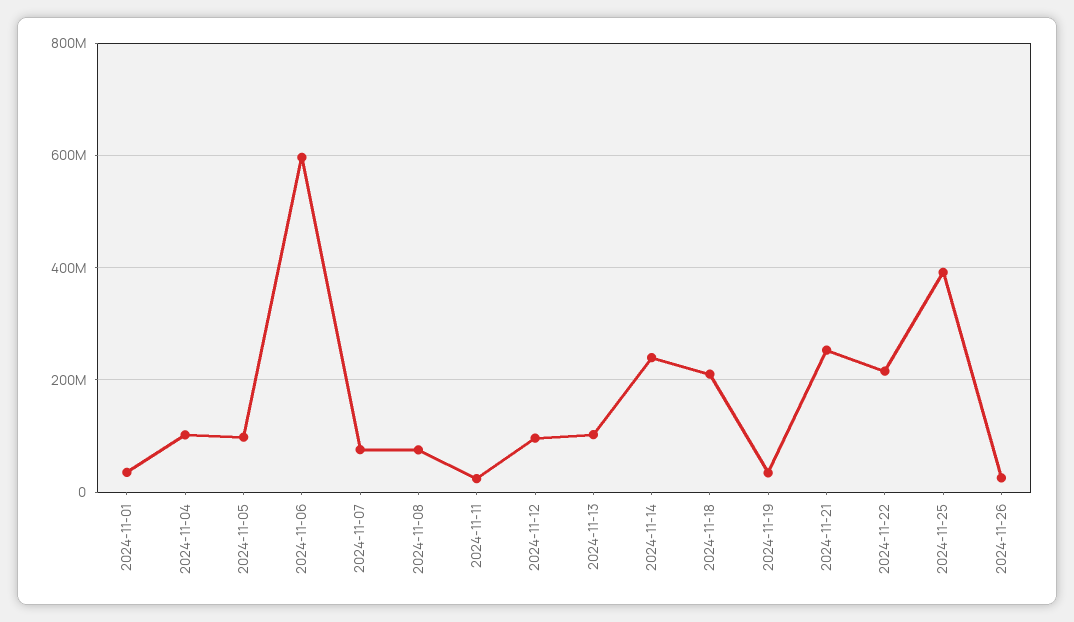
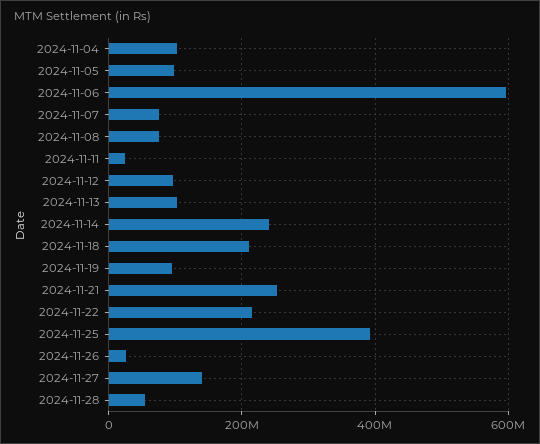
2024-11-01: 40000000 -> none
2024-11-19: 40000000 -> 100000000
2024-11-27: none -> 140000000
2024-11-28: none -> 60000000

